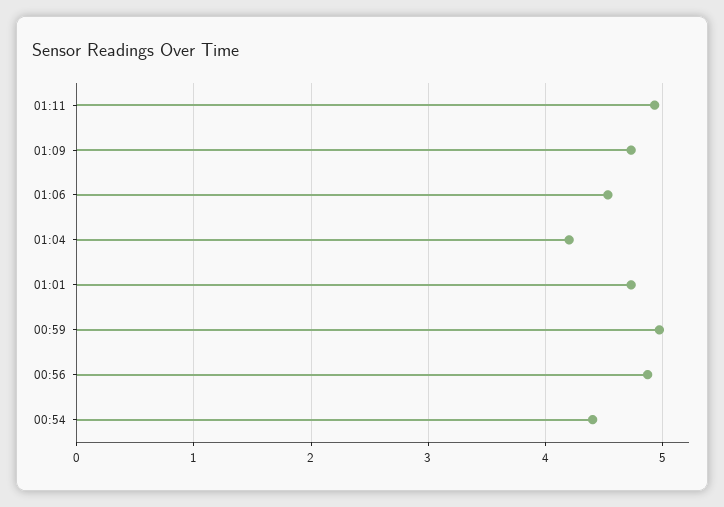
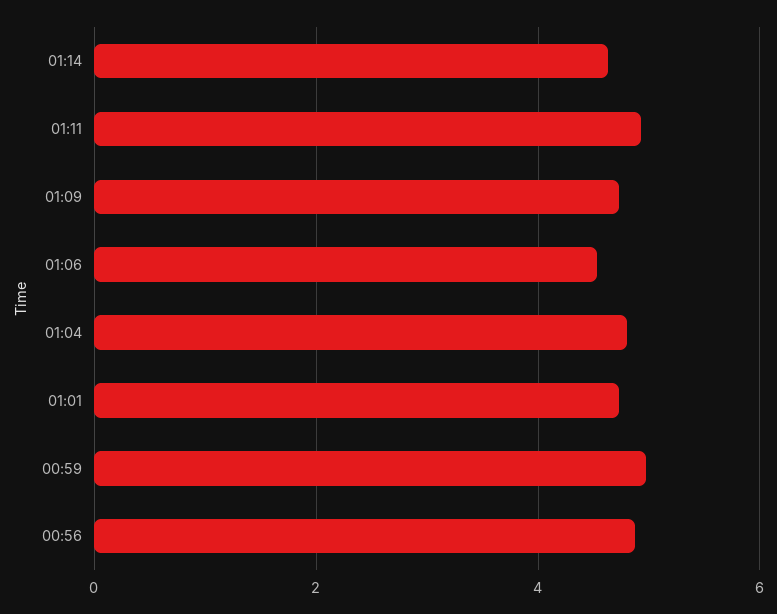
01:04: 4.2 -> 4.8
00:54: 4.4 -> none
01:14: none -> 4.6

